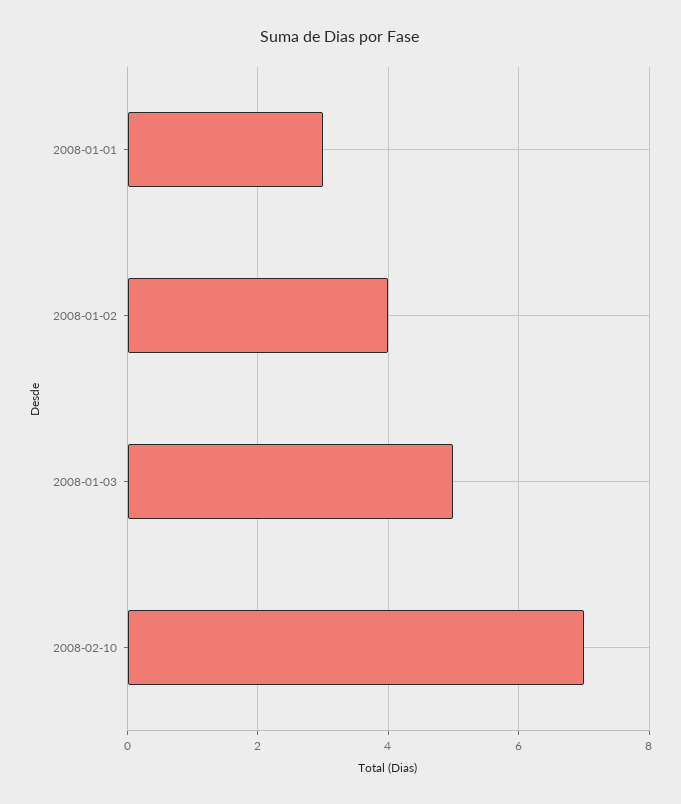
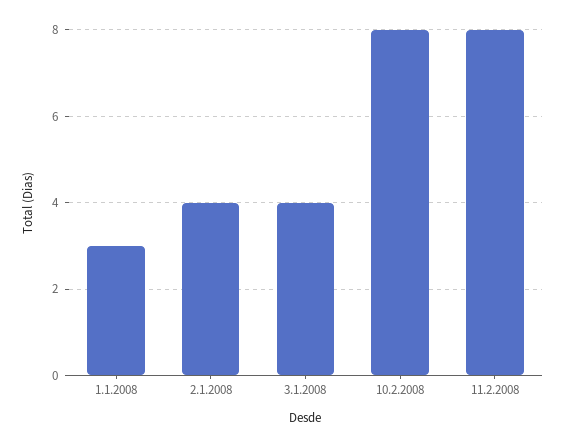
2008-01-03: 5 -> 4
2008-02-10: 7 -> 8
11.2.2008: none -> 8

